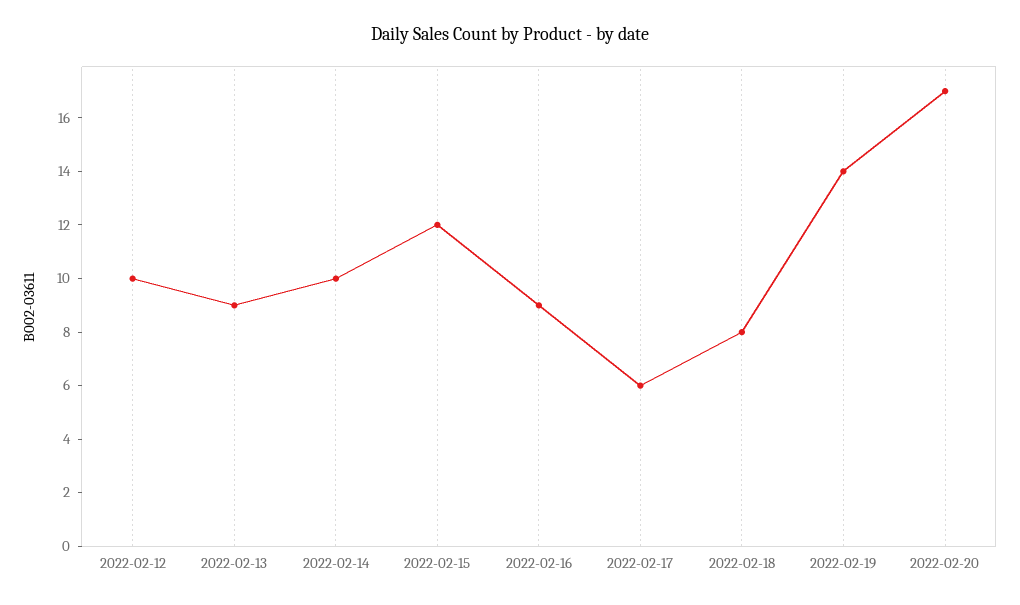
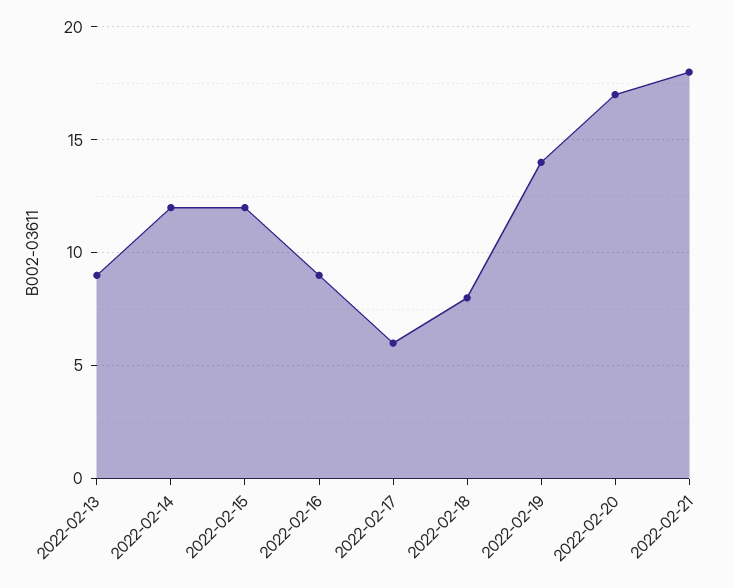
2022-02-12: 10 -> none
2022-02-14: 10 -> 12
2022-02-21: none -> 18

